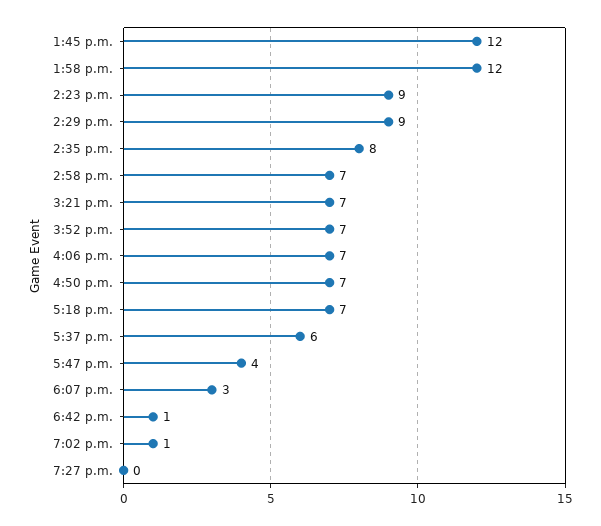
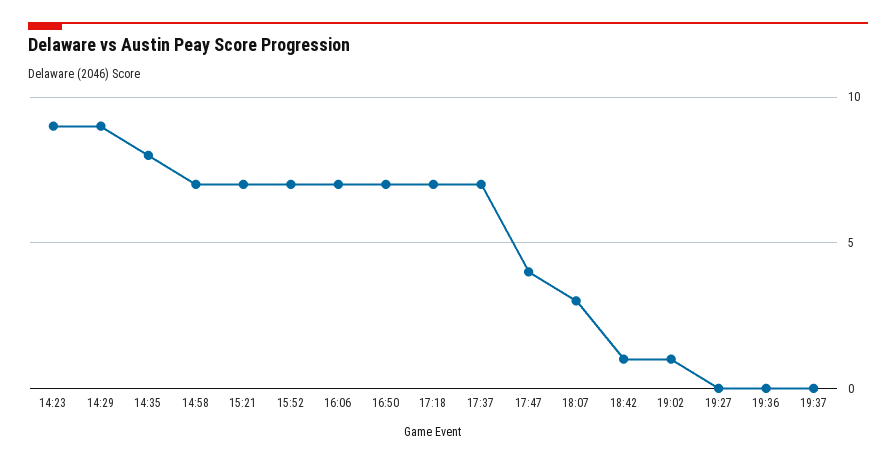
1:45 p.m.: 12 -> none
1:58 p.m.: 12 -> none
5:37 p.m.: 6 -> 7
19:36: none -> 0
19:37: none -> 0

